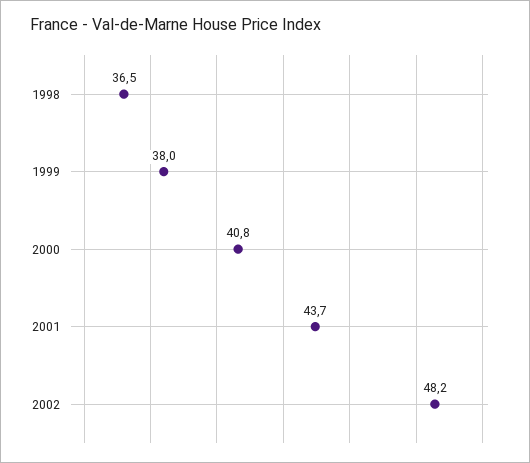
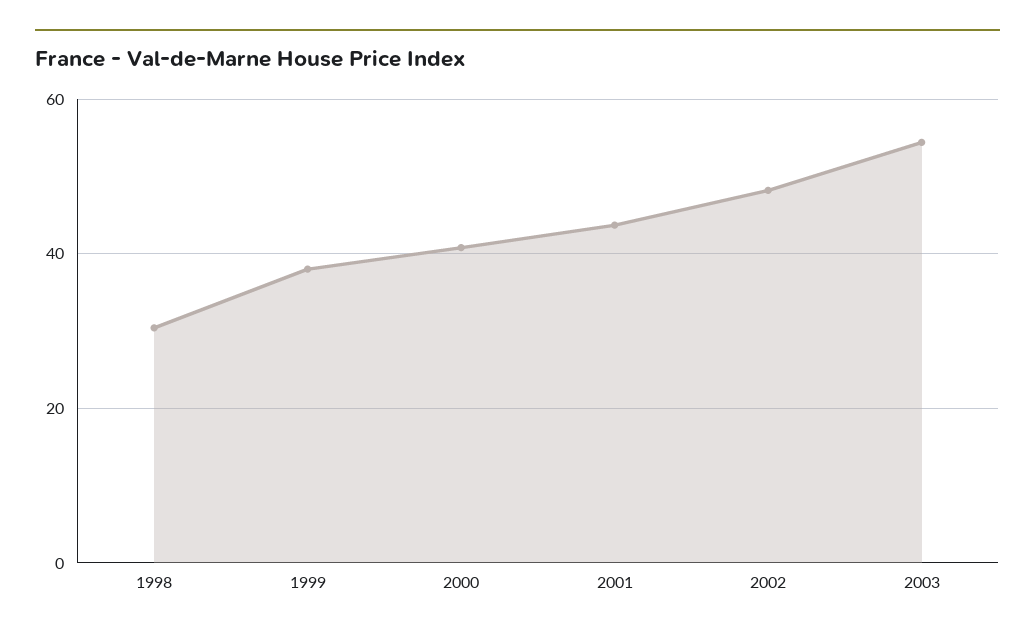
1998: 36.5 -> 30
2003: none -> 54

